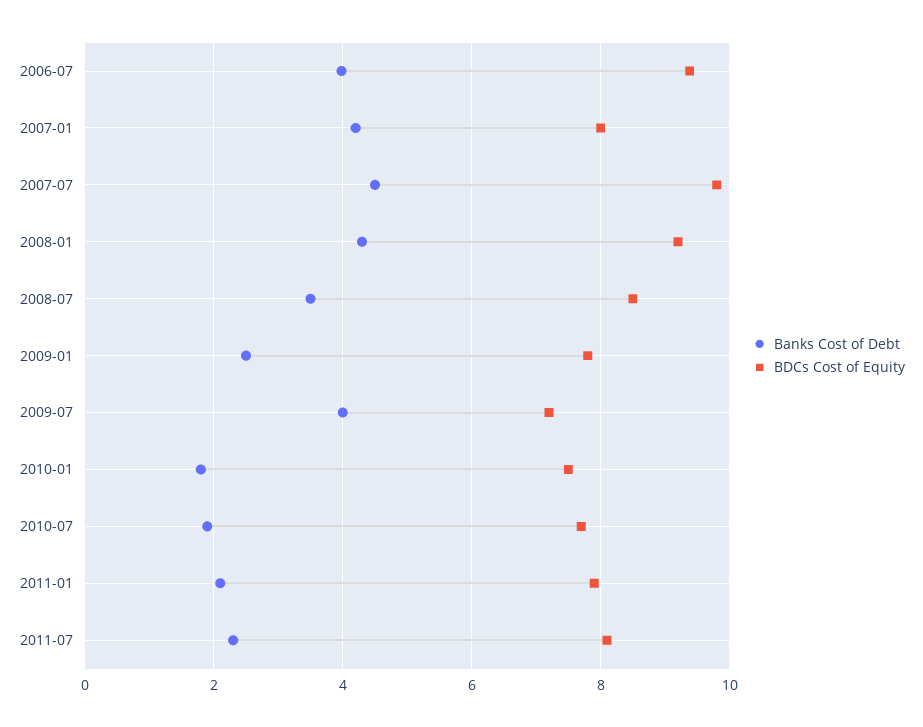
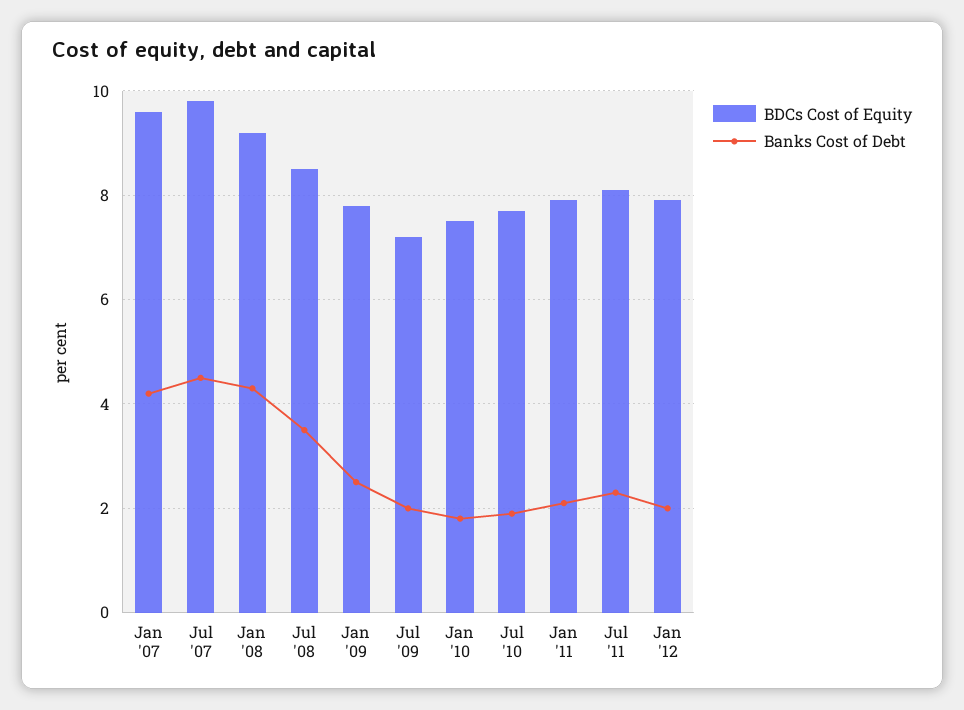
Banks Cost of Debt, 2006-07: 4 -> none
BDCs Cost of Equity, 2006-07: 9.4 -> none
BDCs Cost of Equity, 2007-01: 8 -> 9.5
Banks Cost of Debt, 2009-07: 4 -> 2
BDCs Cost of Equity, Jan '12: none -> 8
Banks Cost of Debt, Jan '12: none -> 2

